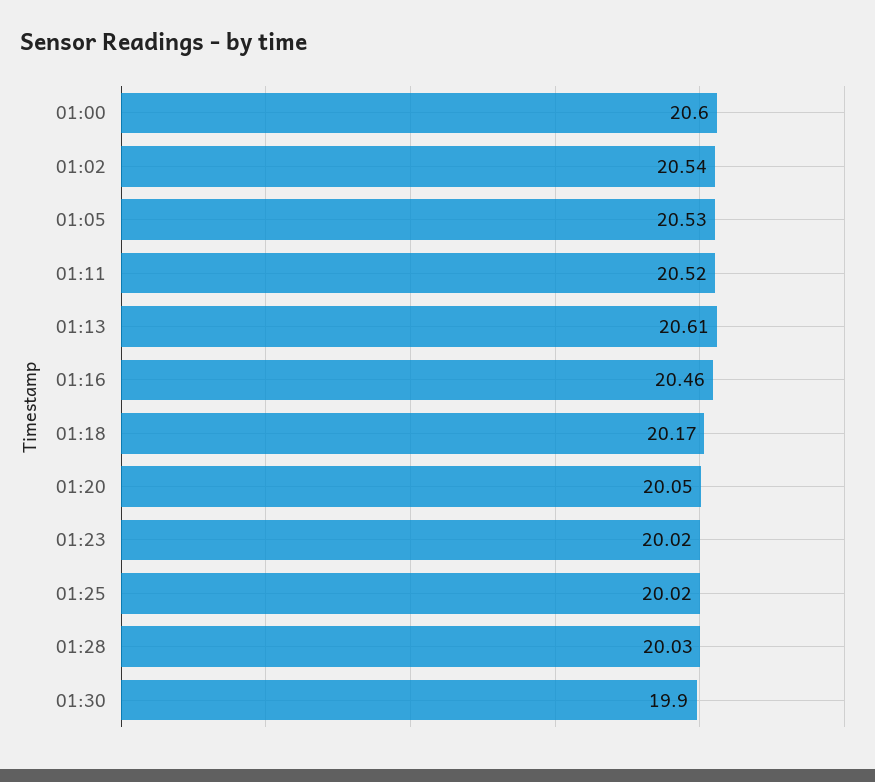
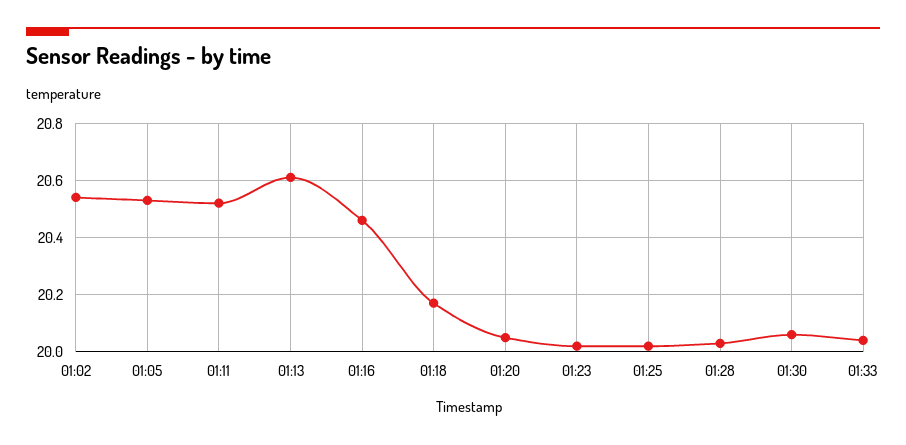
01:00: 20.6 -> none
01:30: 19.9 -> 20.05
01:33: none -> 20.05

